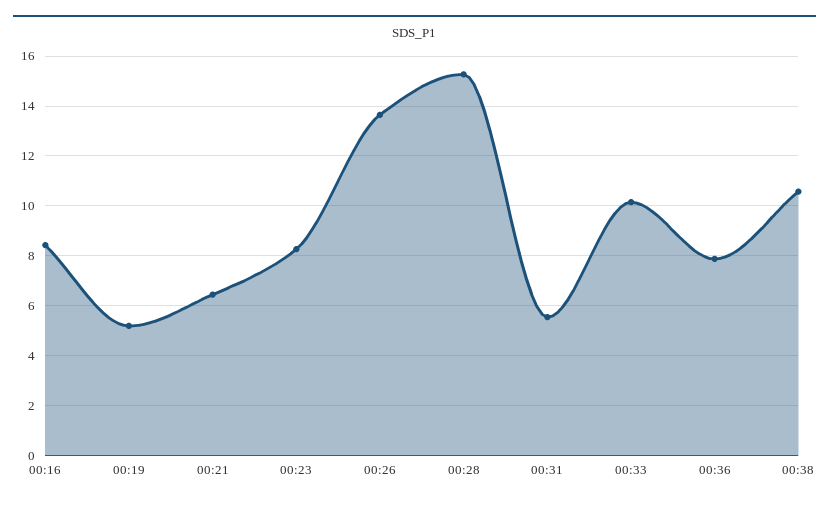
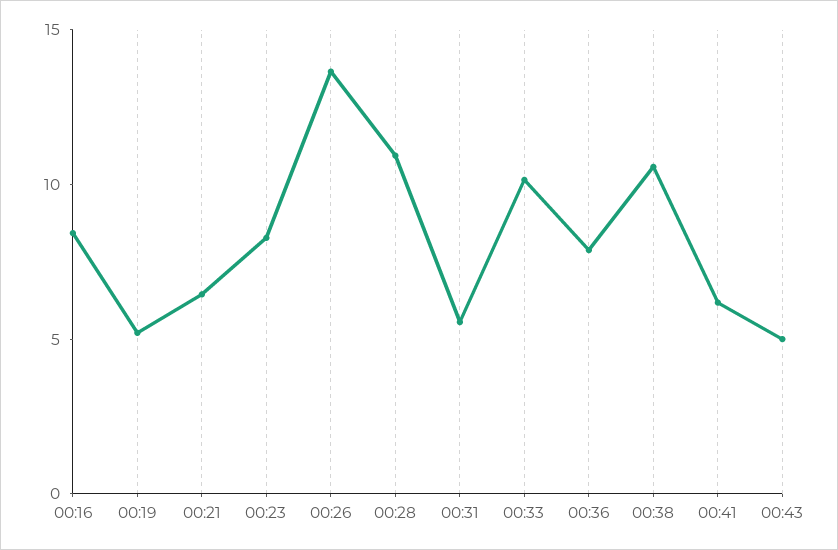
00:28: 15.25 -> 11
00:41: none -> 6
00:43: none -> 5

